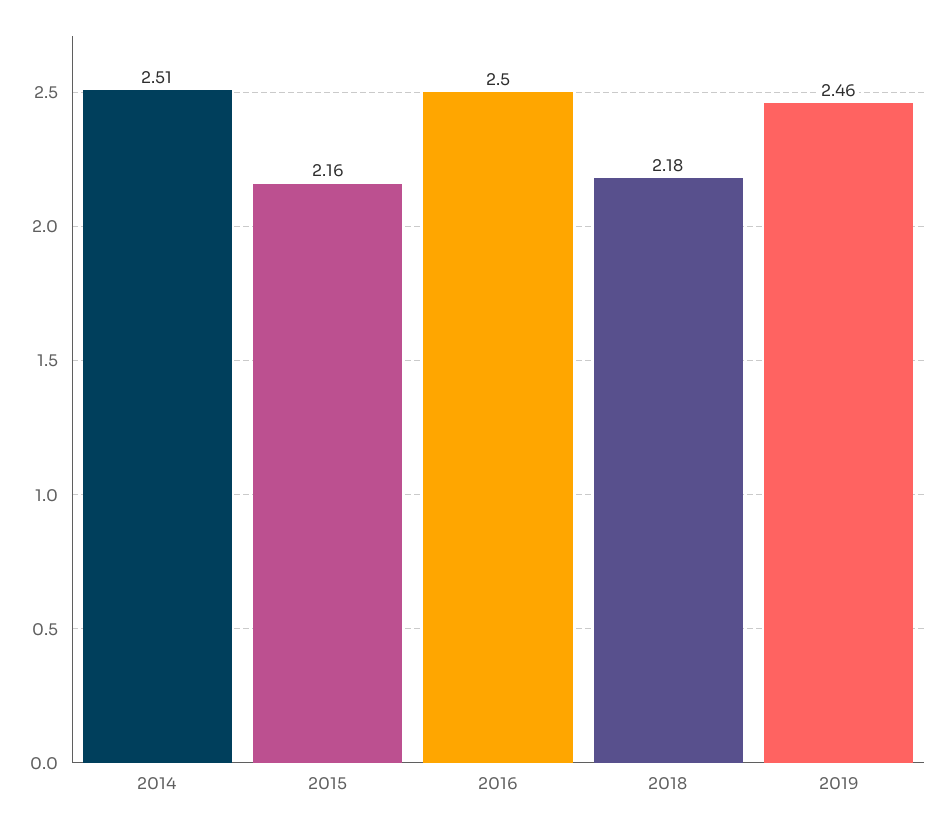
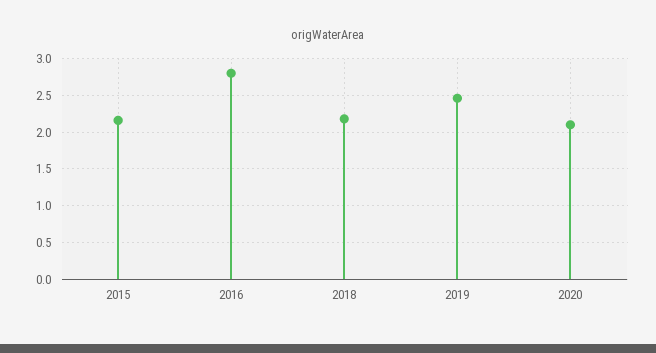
2014: 2.51 -> none
2016: 2.5 -> 2.8
2020: none -> 2.1

